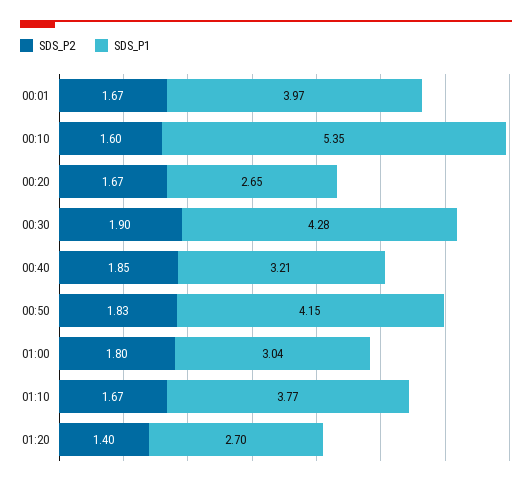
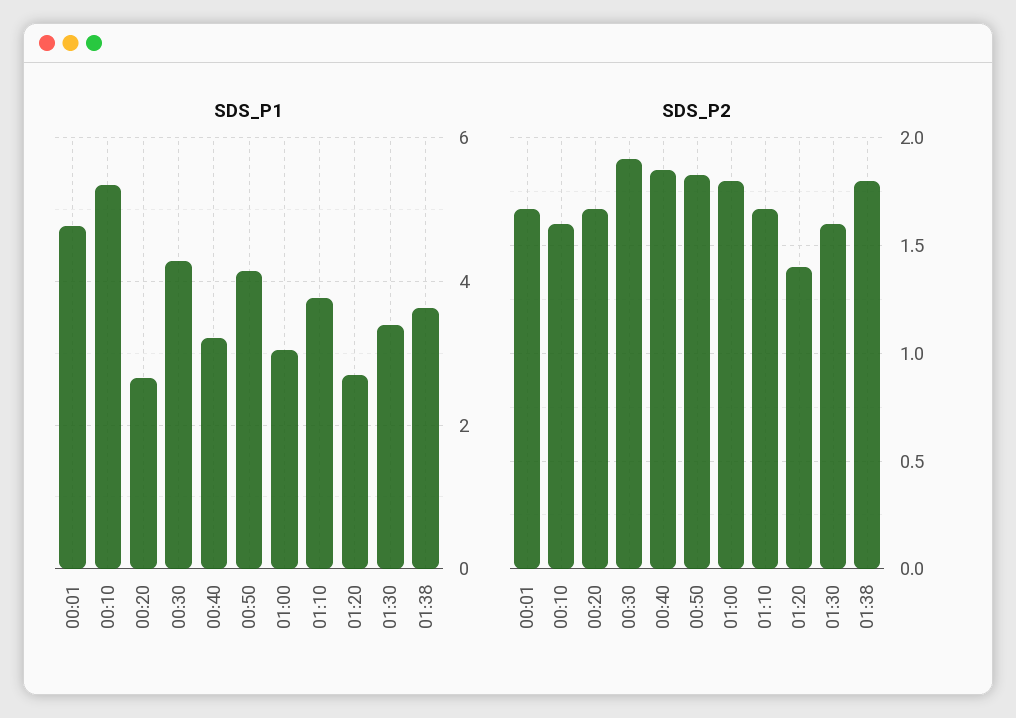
SDS_P1, 00:01: 3.97 -> 4.8
SDS_P1, 01:30: none -> 3.4
SDS_P1, 01:38: none -> 3.6
SDS_P2, 01:30: none -> 1.6
SDS_P2, 01:38: none -> 1.8

